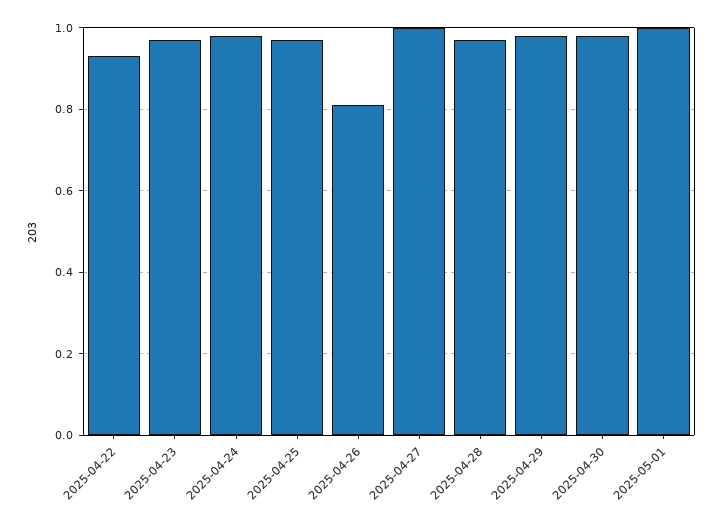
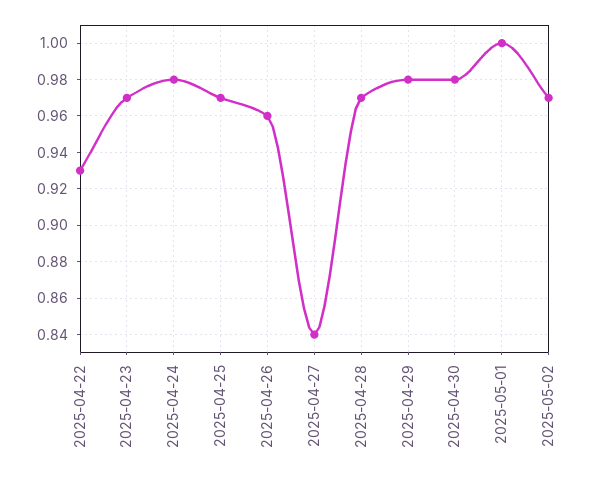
2025-04-26: 0.8 -> 0.96
2025-04-27: 1 -> 0.84
2025-05-02: none -> 0.97

